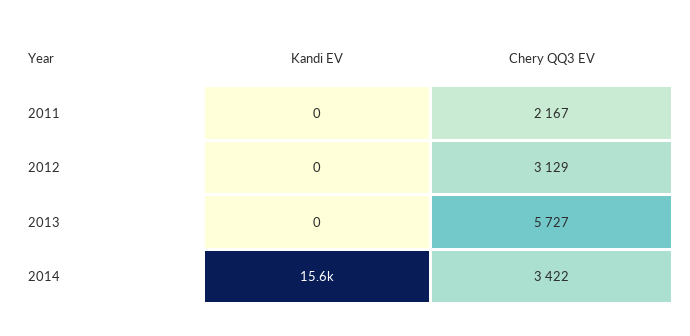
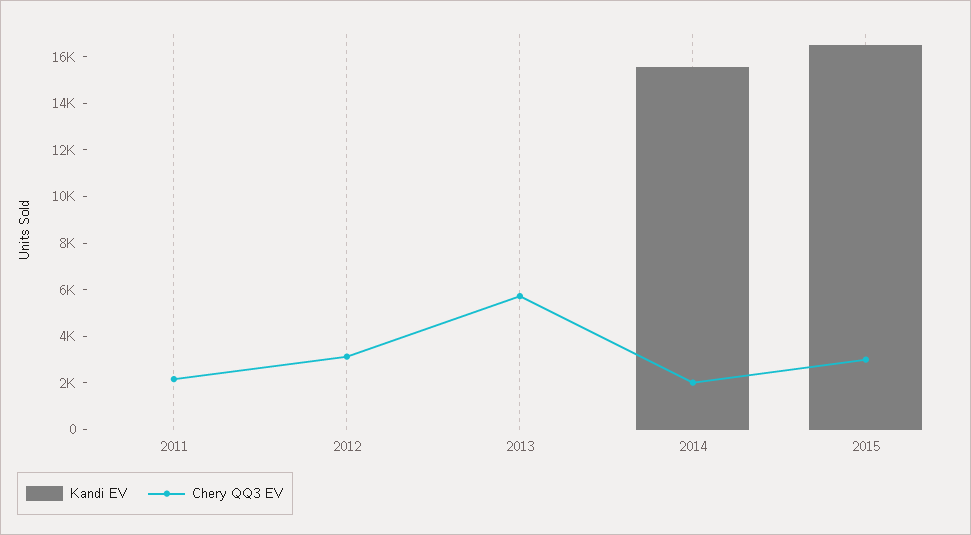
Chery QQ3 EV, 2014: 3422 -> 2000
Kandi EV, 2015: none -> 16500
Chery QQ3 EV, 2015: none -> 3000

